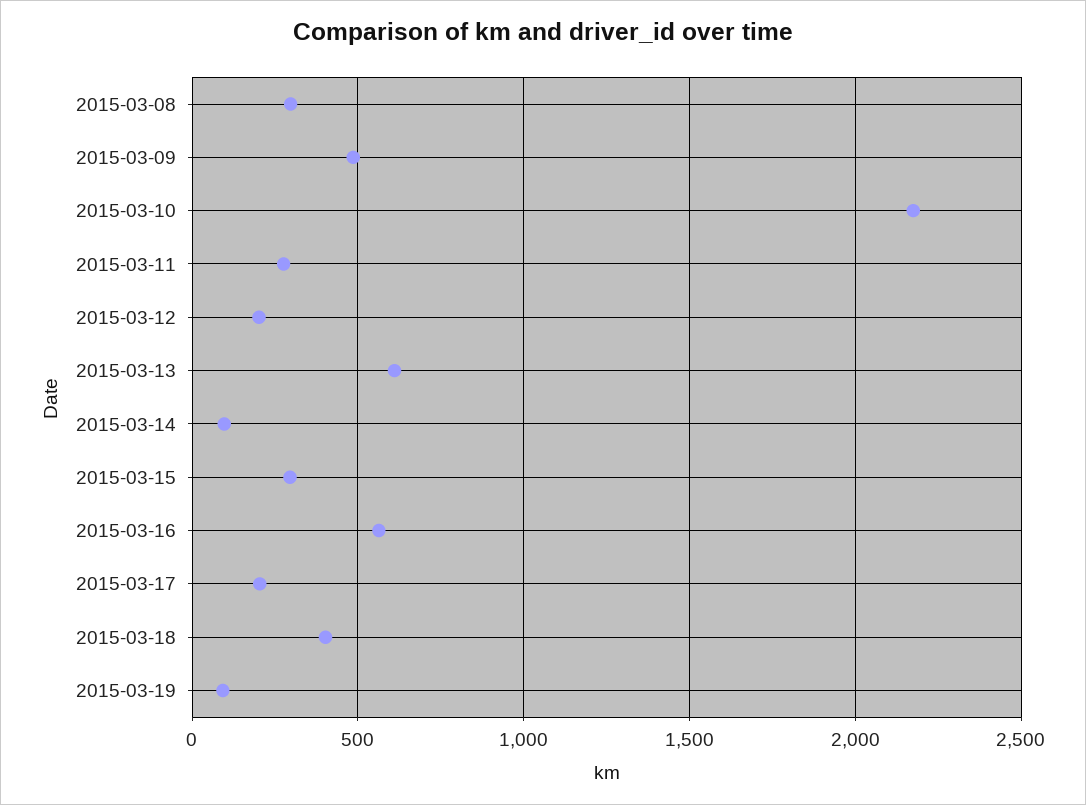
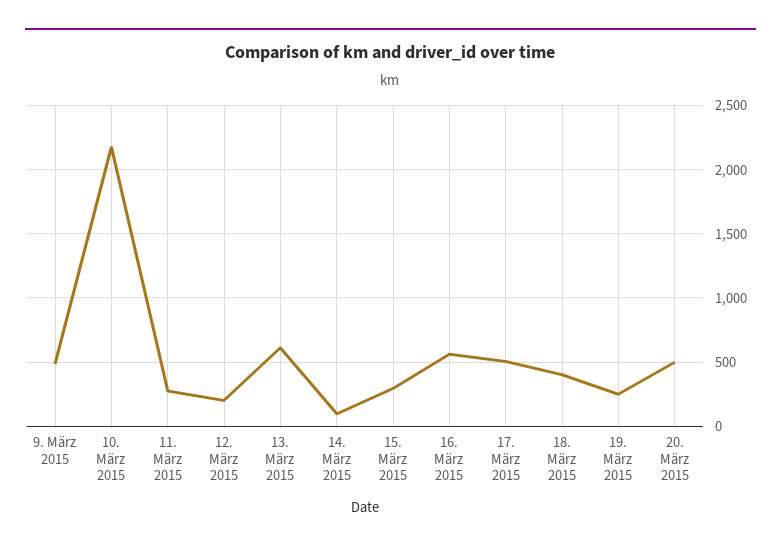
2015-03-08: 300 -> none
2015-03-17: 200 -> 500
2015-03-19: 100 -> 250
20. März 2015: none -> 500

